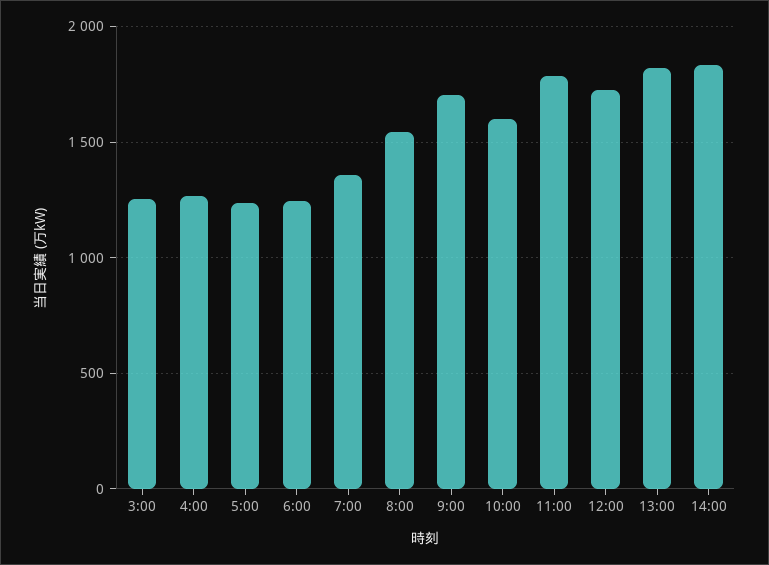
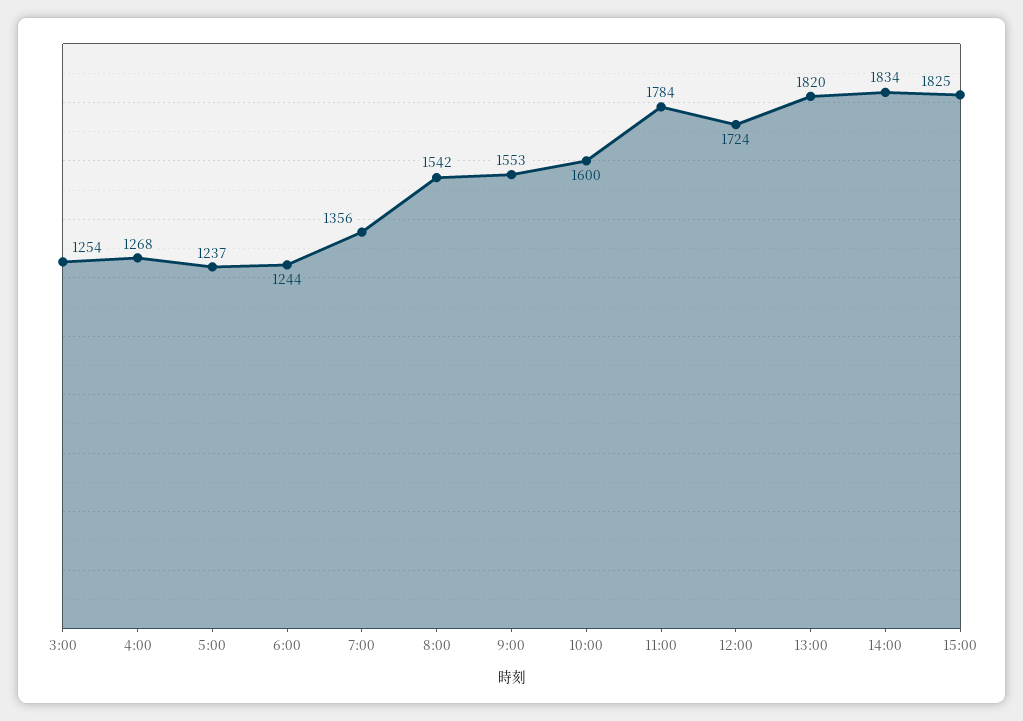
9:00: 1700 -> 1553
15:00: none -> 1825

